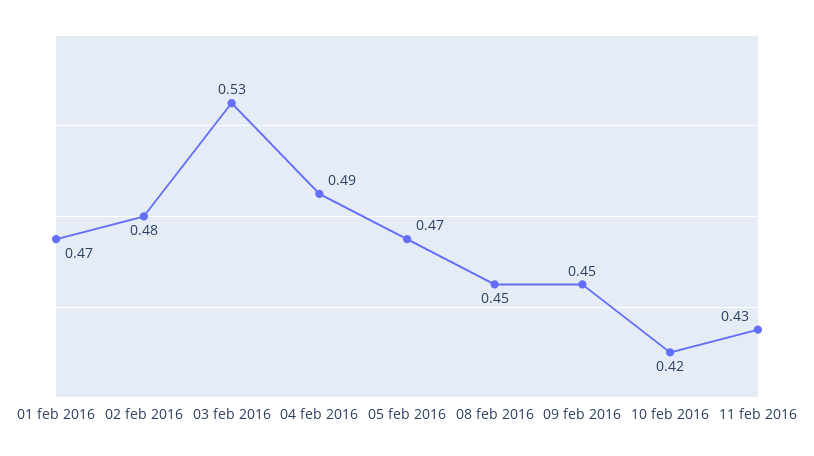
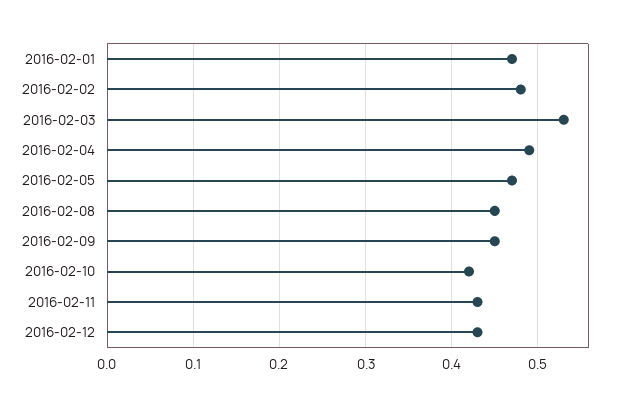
2016-02-12: none -> 0.43

